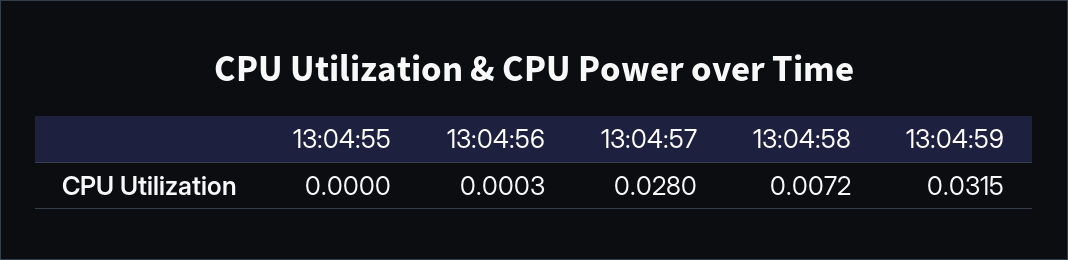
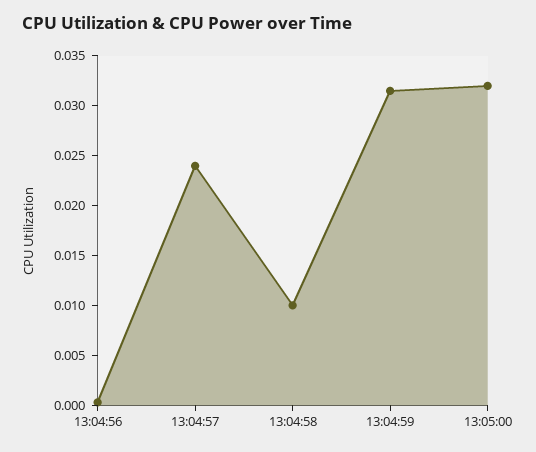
13:04:55: 0 -> none
13:04:57: 0.028 -> 0.024
13:04:58: 0.0072 -> 0.01
13:05:00: none -> 0.032

